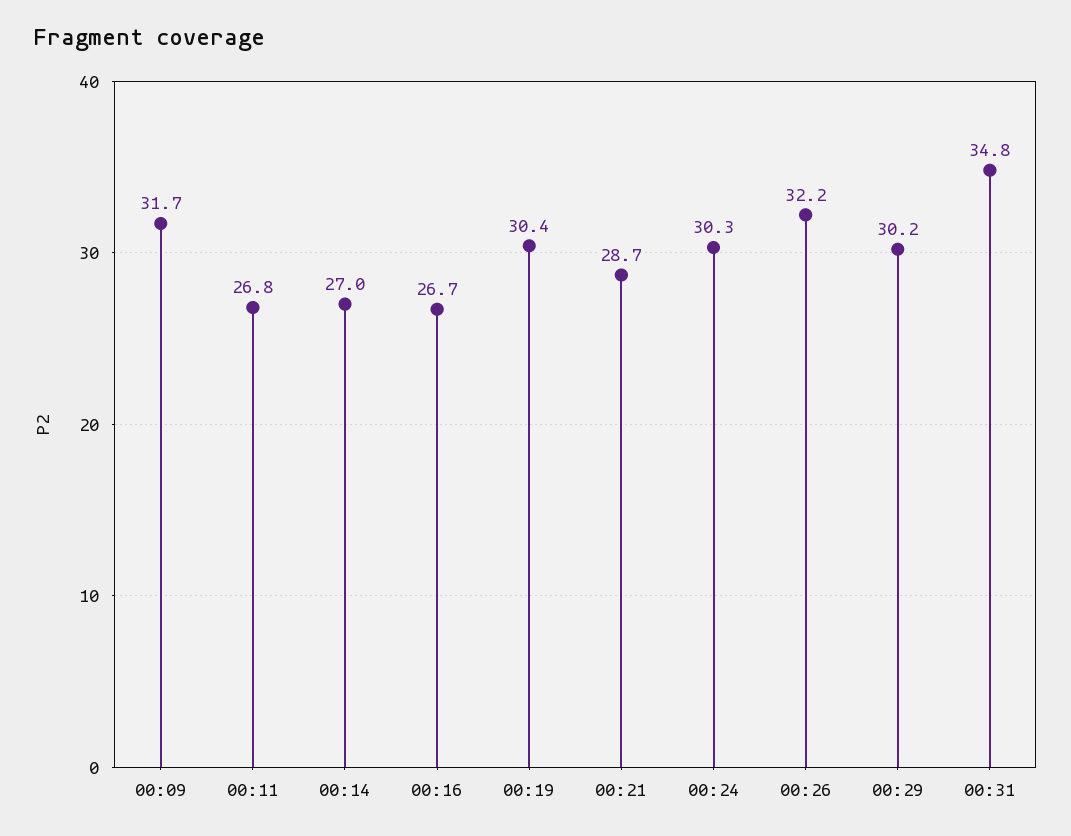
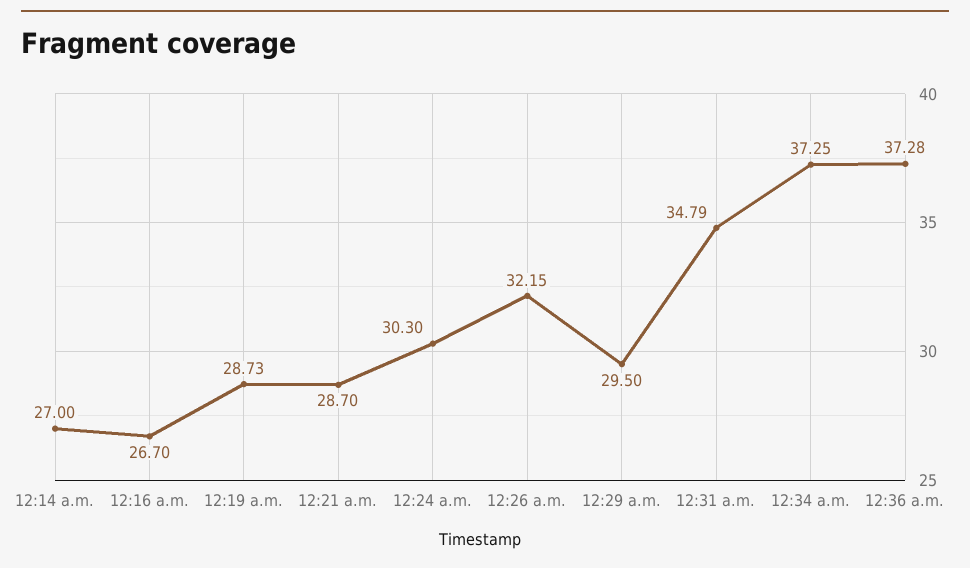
00:09: 31.7 -> none
00:11: 26.8 -> none
00:19: 30.4 -> 28.73
00:29: 30.2 -> 29.5
12:34 a.m.: none -> 37.25
12:36 a.m.: none -> 37.28

